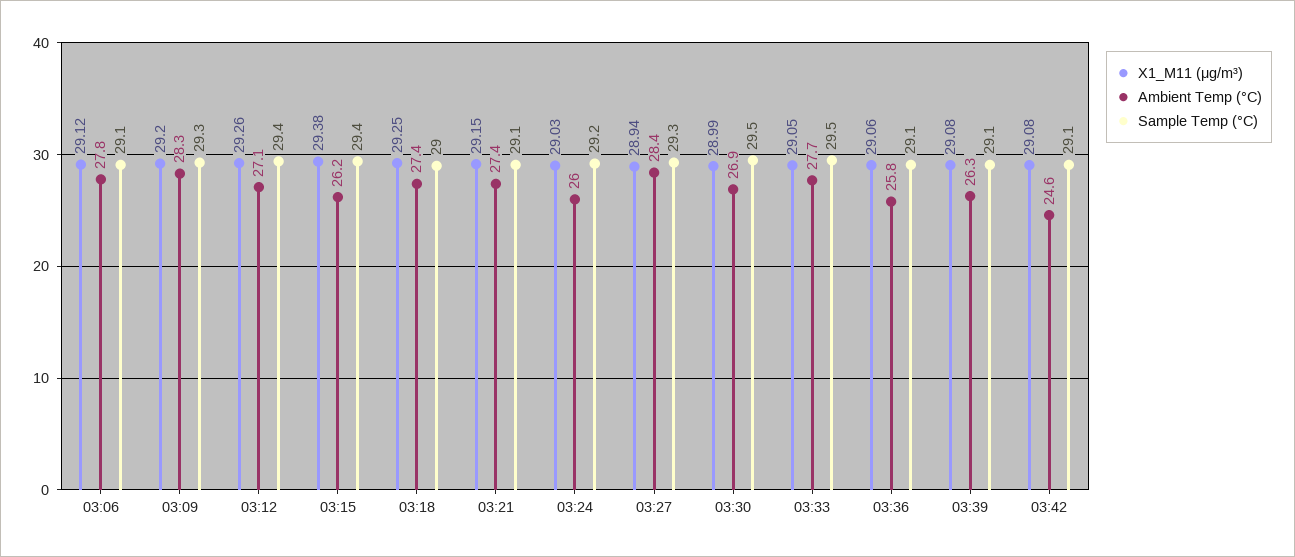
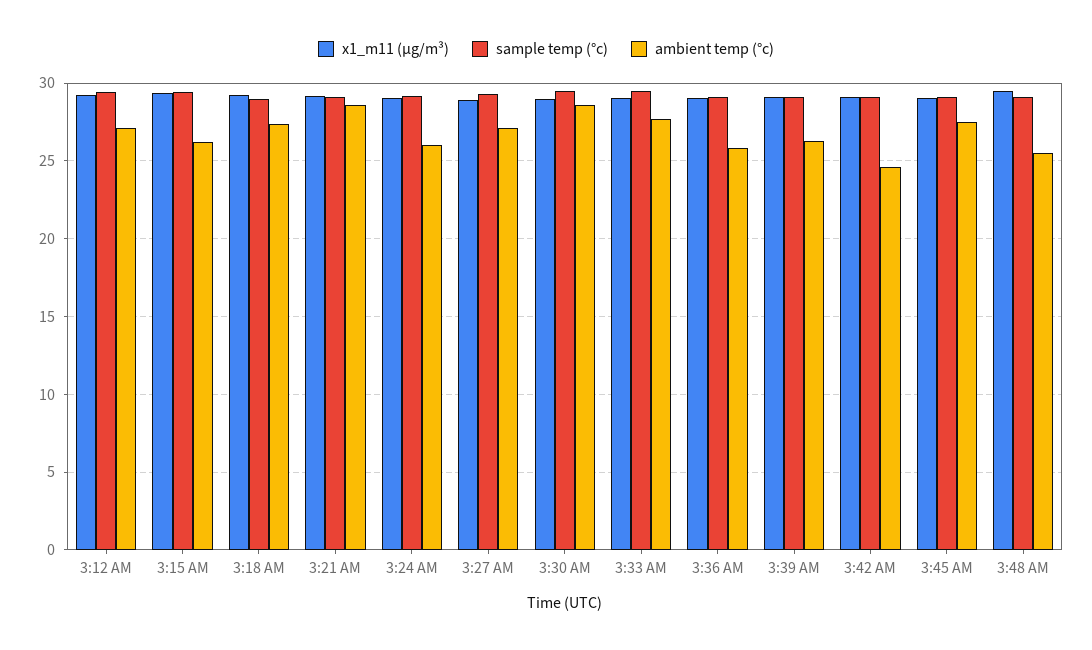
X1_M11 (μg/m³), 03:06: 29.12 -> none
Ambient Temp (°C), 03:06: 27.8 -> none
Sample Temp (°C), 03:06: 29.1 -> none
X1_M11 (μg/m³), 03:09: 29.2 -> none
Ambient Temp (°C), 03:09: 28.3 -> none
Sample Temp (°C), 03:09: 29.3 -> none
Ambient Temp (°C), 03:21: 27.4 -> 28.5
Ambient Temp (°C), 03:27: 28.4 -> 27
Ambient Temp (°C), 03:30: 26.9 -> 28.5
X1_M11 (μg/m³), 3:45 AM: none -> 29
Sample Temp (°C), 3:45 AM: none -> 29
Ambient Temp (°C), 3:45 AM: none -> 27.5
X1_M11 (μg/m³), 3:48 AM: none -> 29.5
Sample Temp (°C), 3:48 AM: none -> 29
Ambient Temp (°C), 3:48 AM: none -> 25.5

